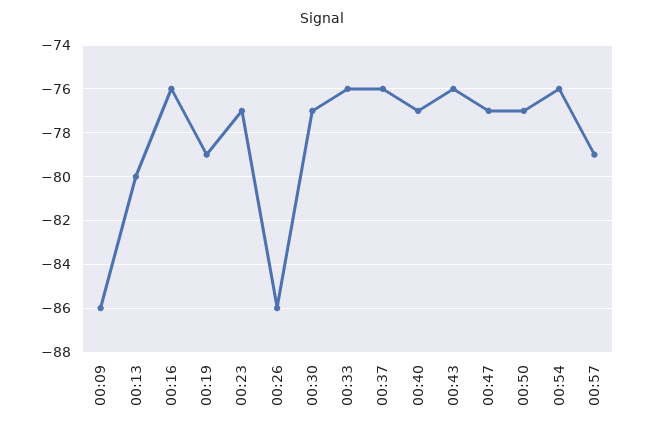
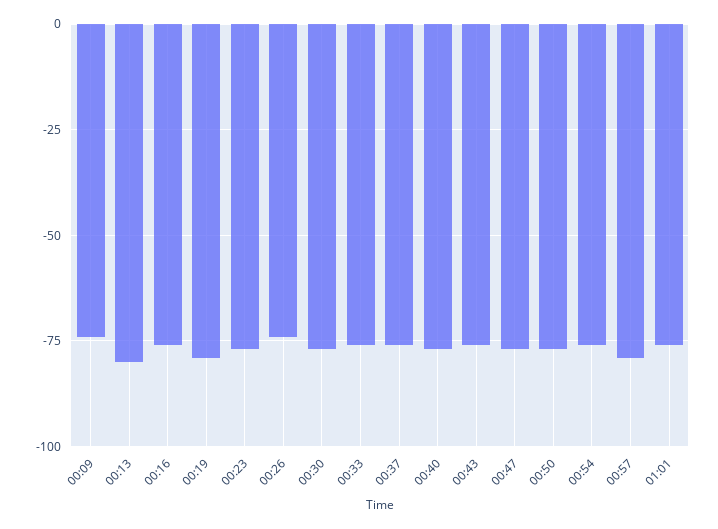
00:09: -86 -> -75
00:26: -86 -> -75
01:01: none -> -75

